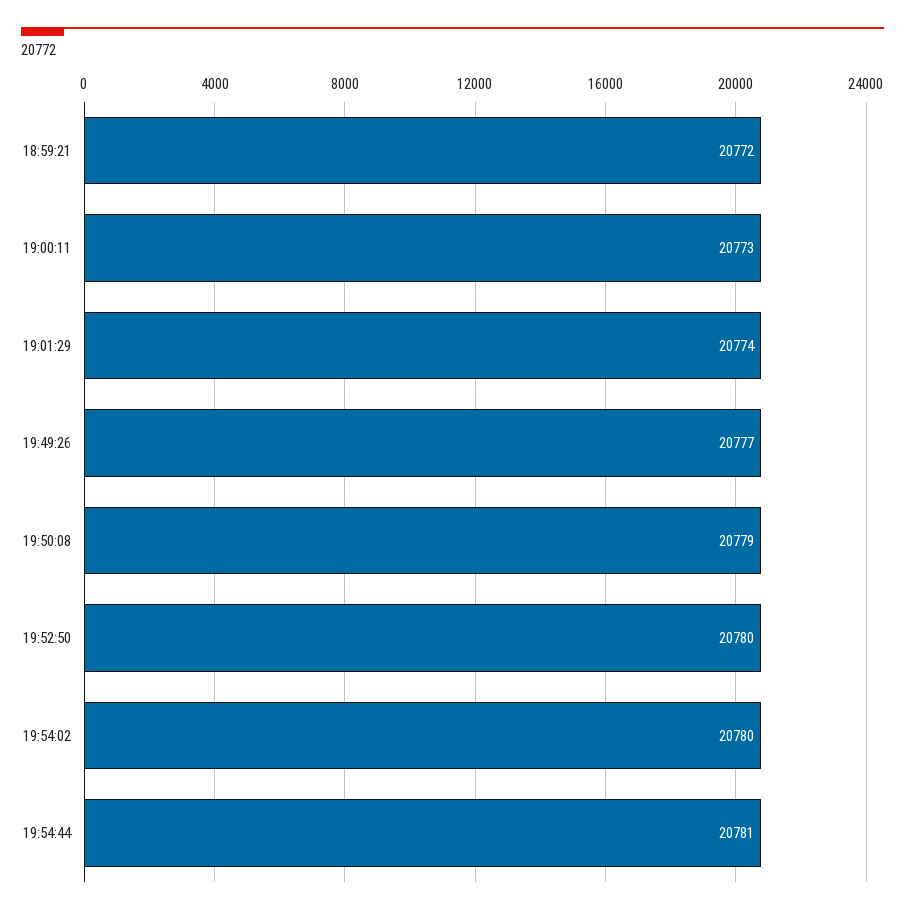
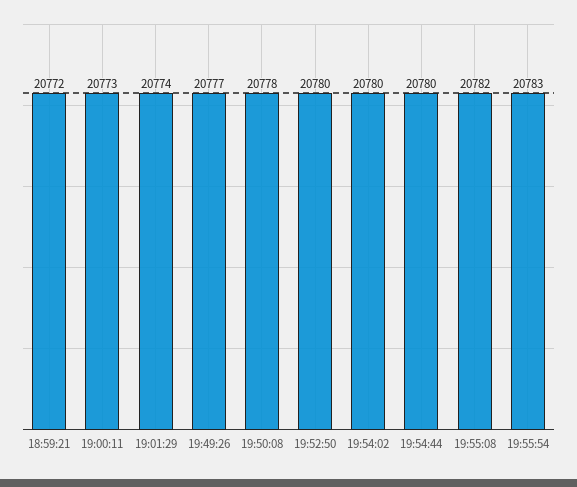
19:50:08: 20779 -> 20778
19:54:44: 20781 -> 20780
19:55:08: none -> 20782
19:55:54: none -> 20783

